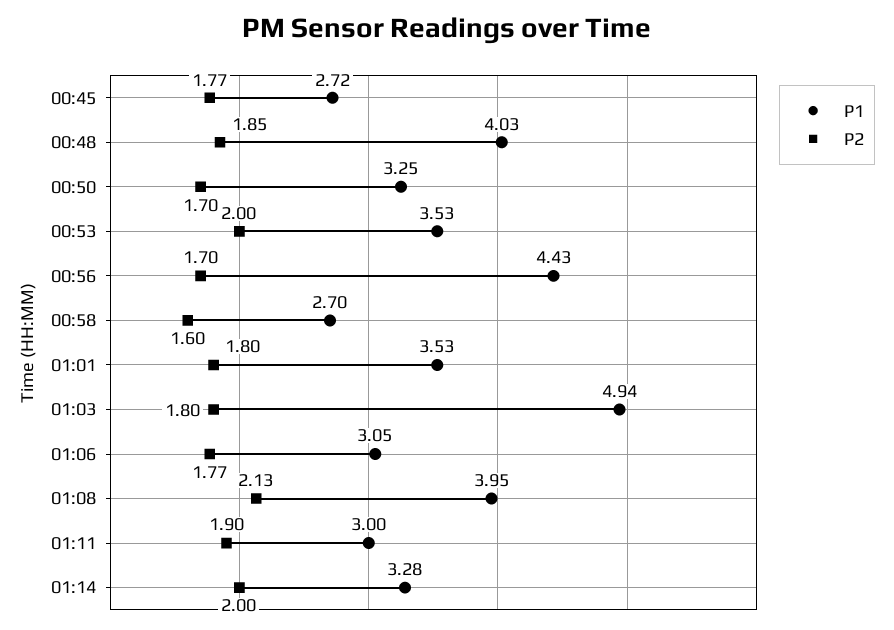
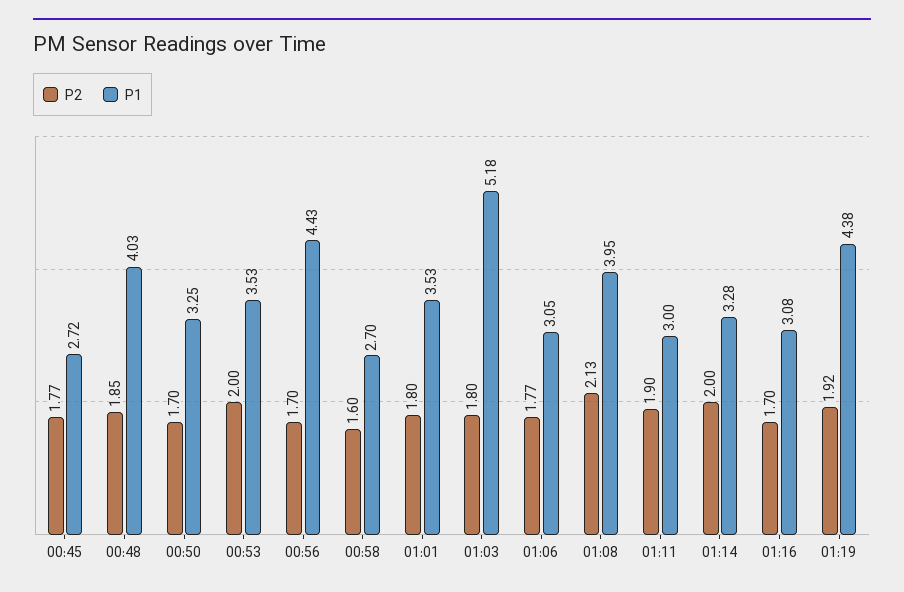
P1, 01:03: 4.94 -> 5.18
P2, 01:16: none -> 1.7
P1, 01:16: none -> 3.08
P2, 01:19: none -> 1.92
P1, 01:19: none -> 4.38

